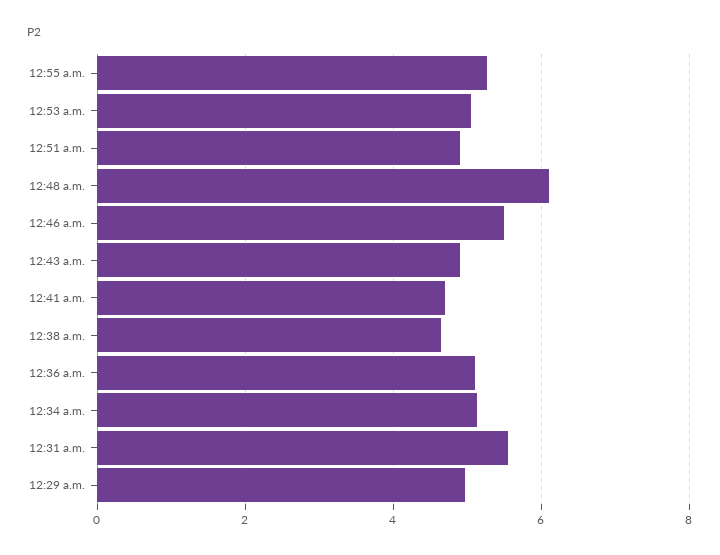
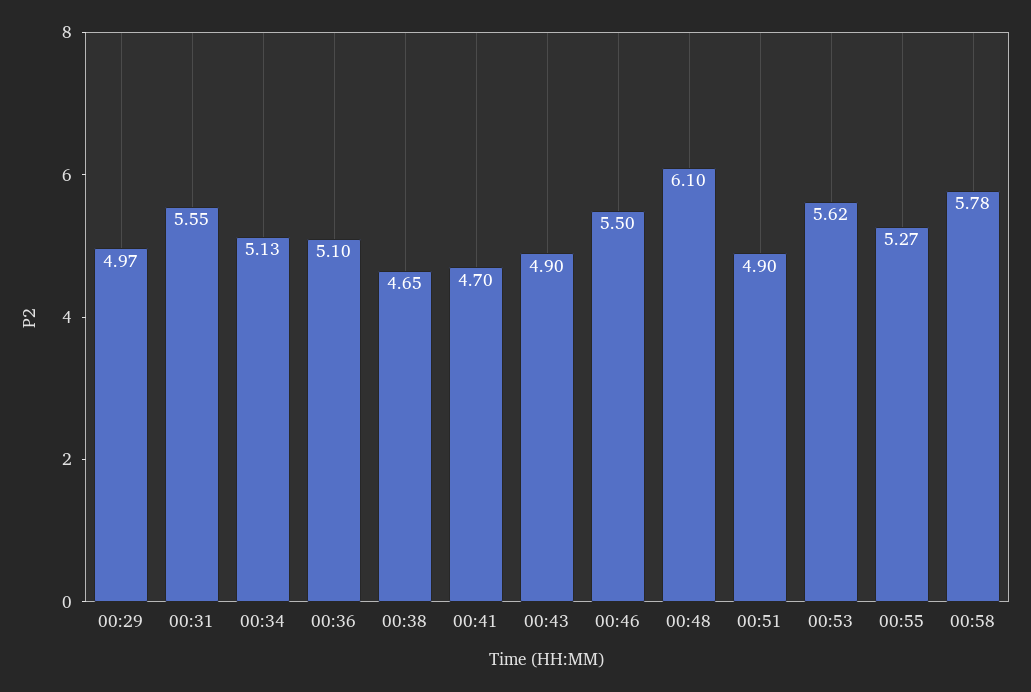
12:53 a.m.: 5 -> 5.62
00:58: none -> 5.78

